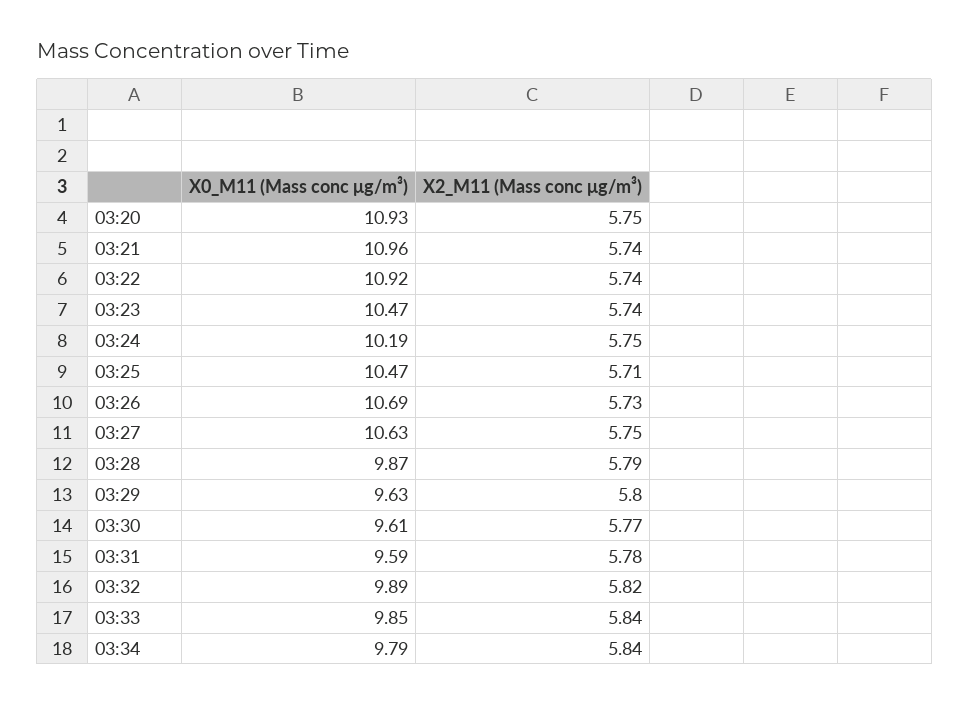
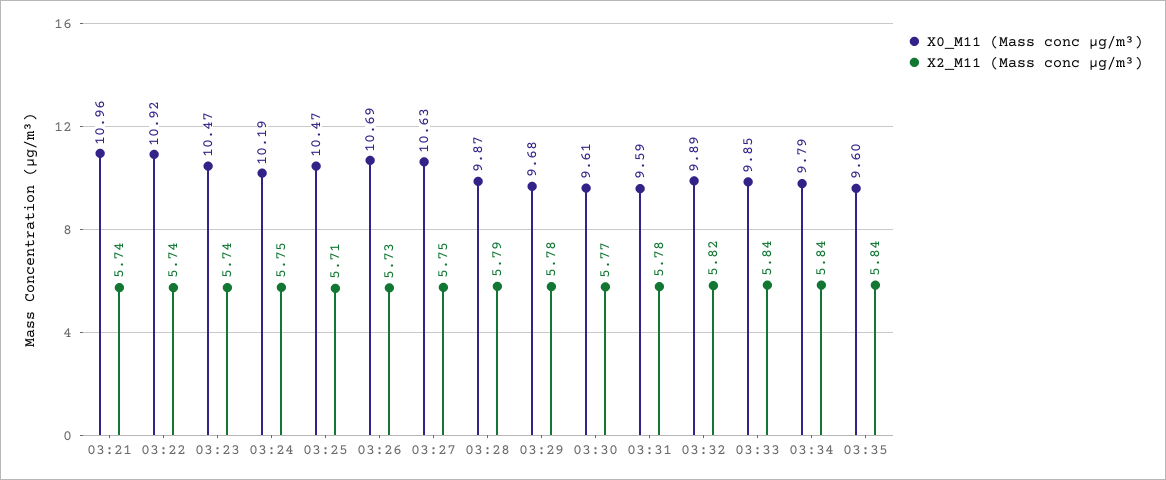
X0_M11 (Mass conc μg/m³), 03:20: 10.93 -> none
X2_M11 (Mass conc μg/m³), 03:20: 5.75 -> none
X0_M11 (Mass conc μg/m³), 03:29: 9.63 -> 9.68
X2_M11 (Mass conc μg/m³), 03:29: 5.8 -> 5.78
X0_M11 (Mass conc μg/m³), 03:35: none -> 9.6
X2_M11 (Mass conc μg/m³), 03:35: none -> 5.84

